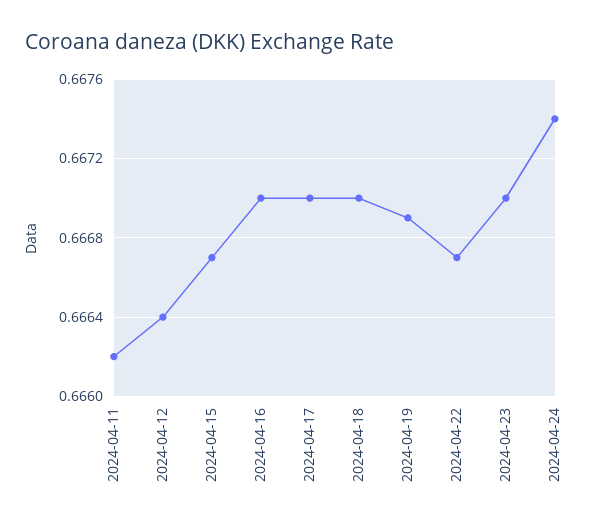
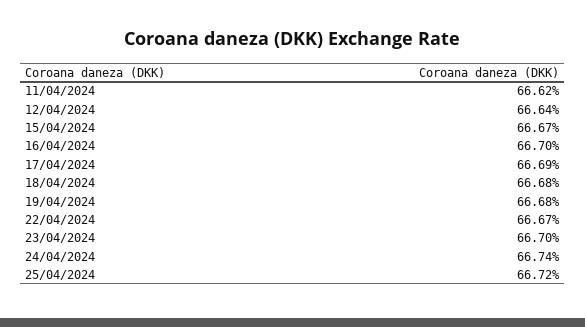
2024-04-17: 0.667 -> 0.6669
2024-04-18: 0.667 -> 0.6668
2024-04-19: 0.6669 -> 0.6668
25/04/2024: none -> 0.6672

